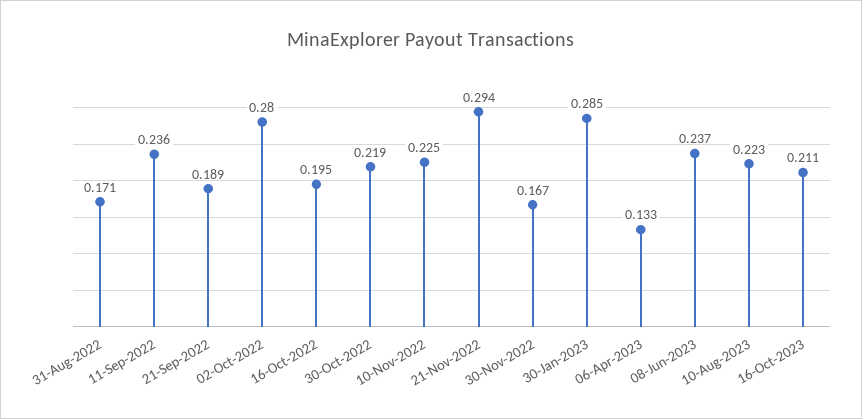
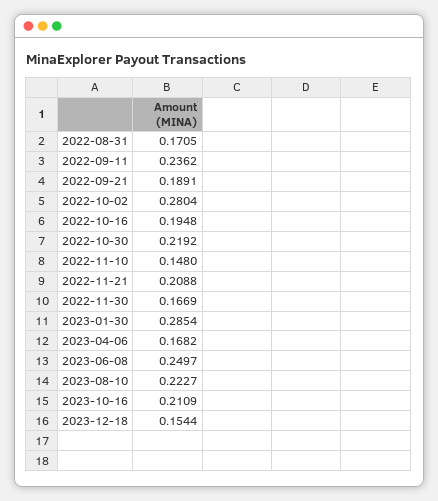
10-Nov-2022: 0.225 -> 0.148
21-Nov-2022: 0.294 -> 0.2088
06-Apr-2023: 0.133 -> 0.1682
08-Jun-2023: 0.237 -> 0.2497
2023-12-18: none -> 0.1544

